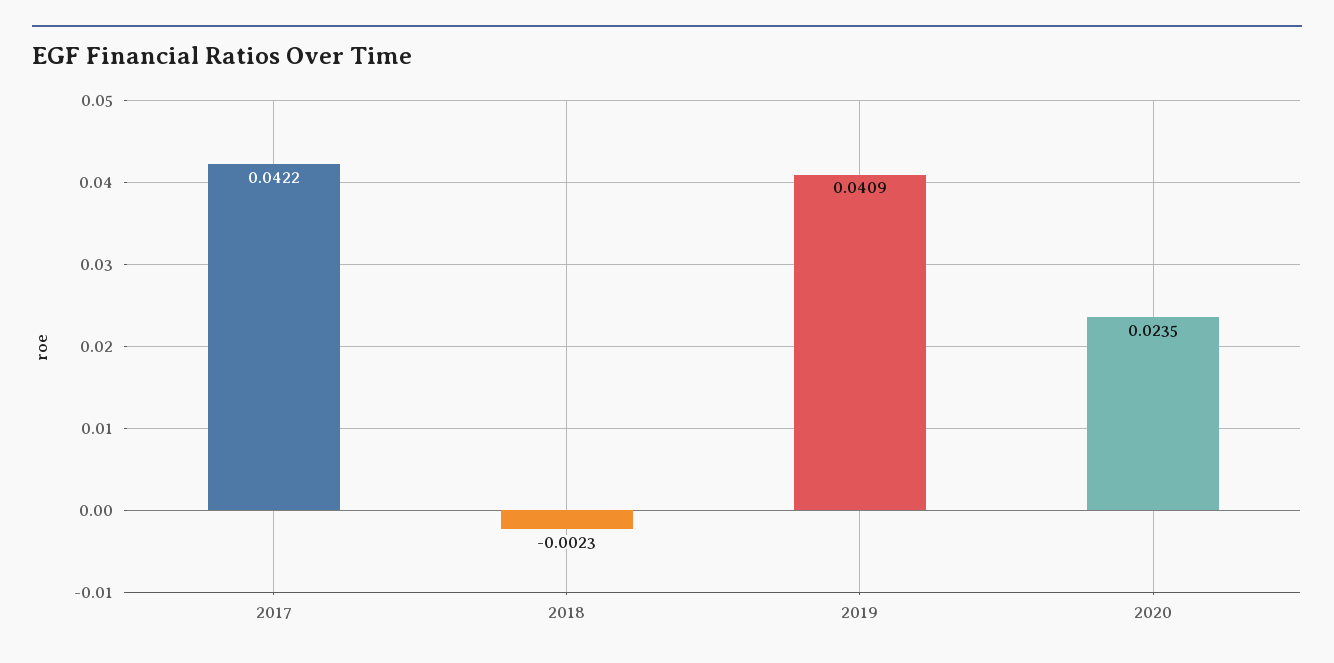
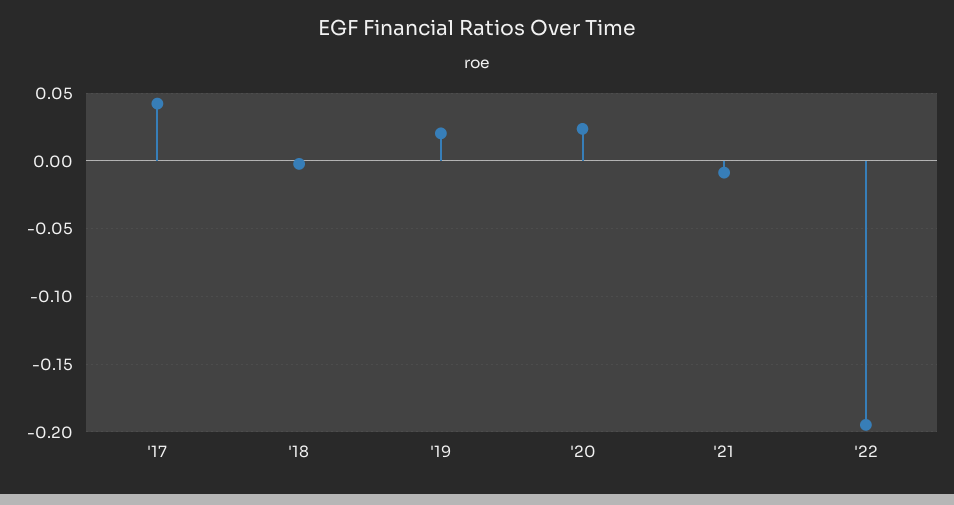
2019: 0.0409 -> 0.02
'21: none -> -0.01
'22: none -> -0.195

